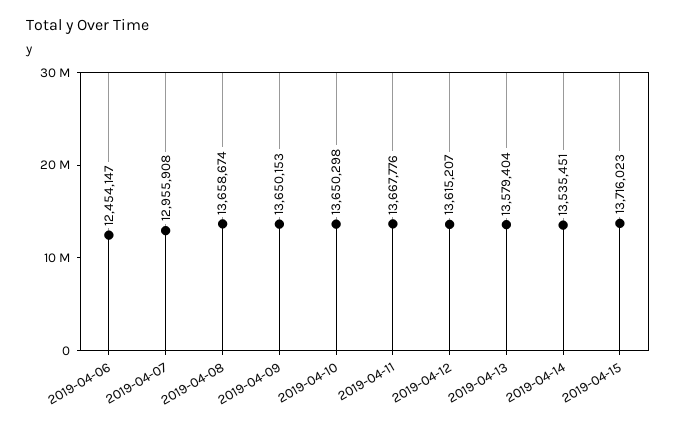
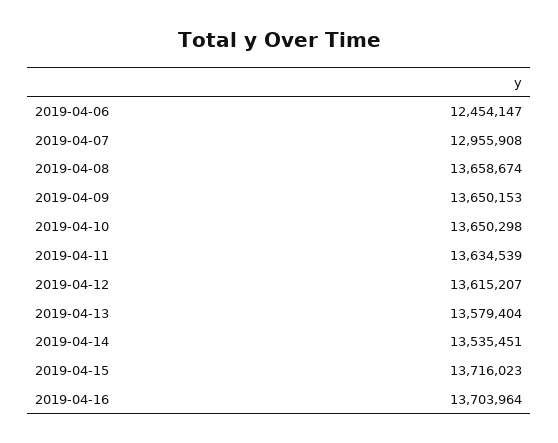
2019-04-11: 13667776 -> 13634539
2019-04-16: none -> 13703964

